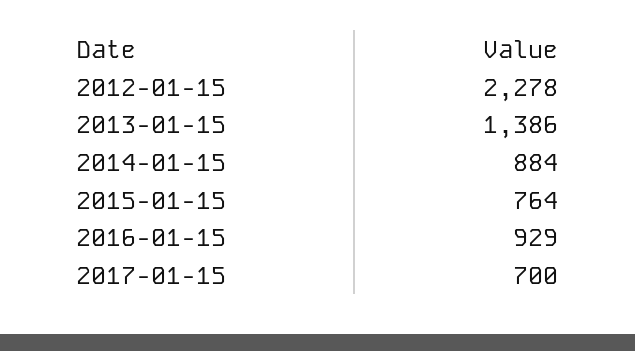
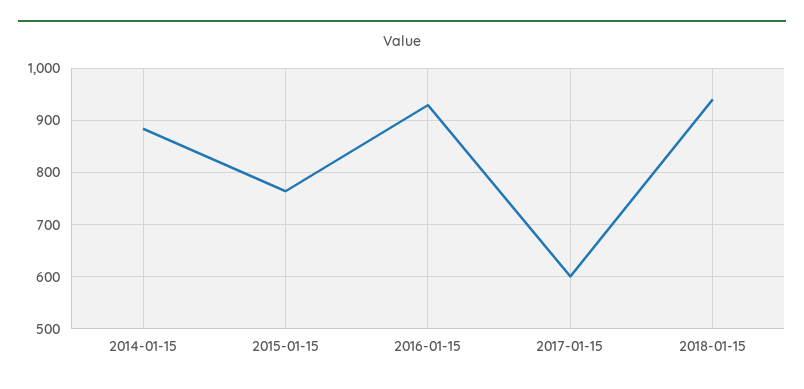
2012-01-15: 2278 -> none
2013-01-15: 1386 -> none
2017-01-15: 700 -> 600
2018-01-15: none -> 940

